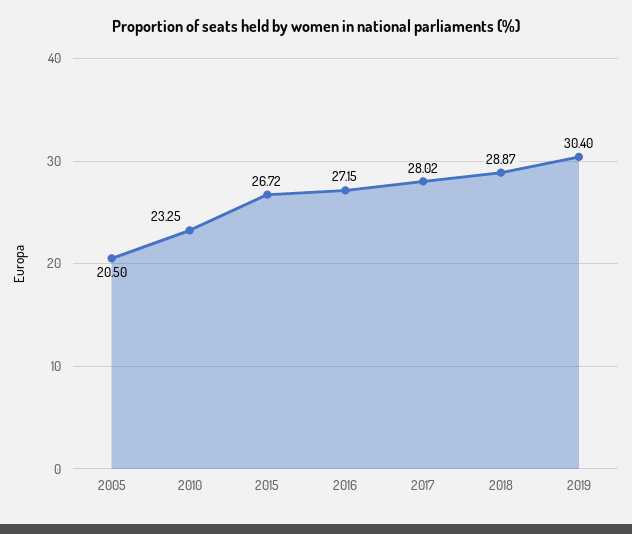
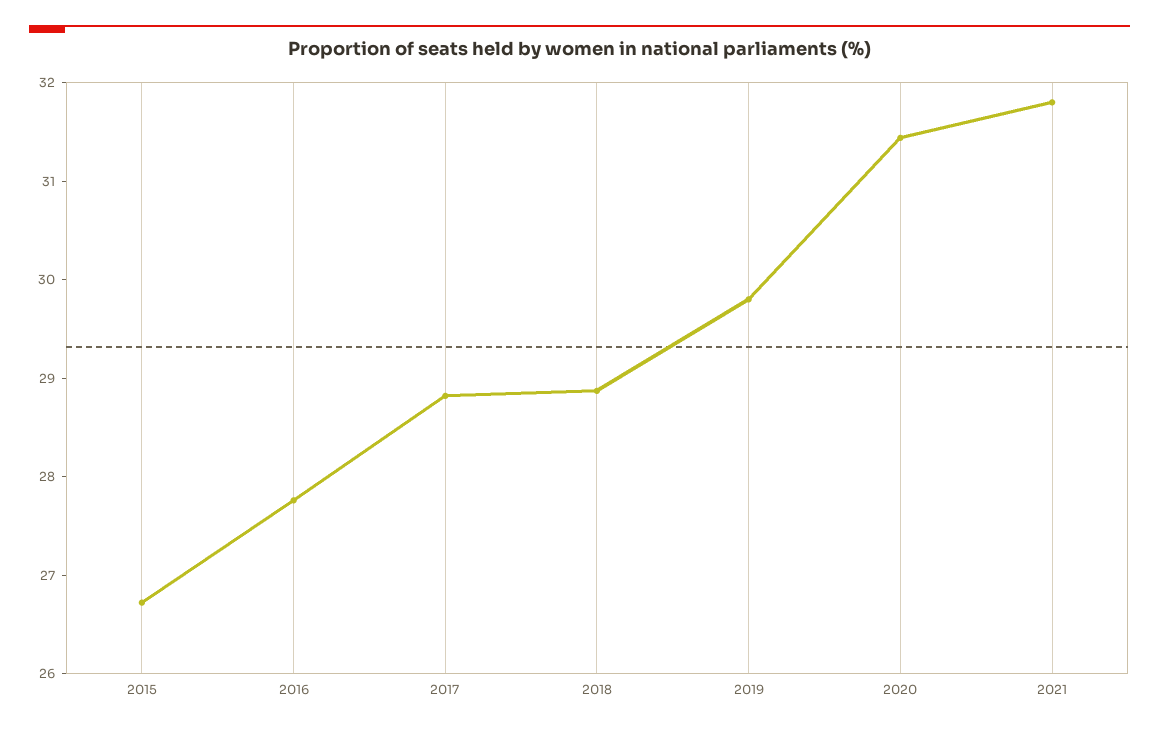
2005: 20.5 -> none
2010: 23.25 -> none
2016: 27.15 -> 27.8
2017: 28.02 -> 28.8
2019: 30.4 -> 29.8
2020: none -> 31.4
2021: none -> 31.8

